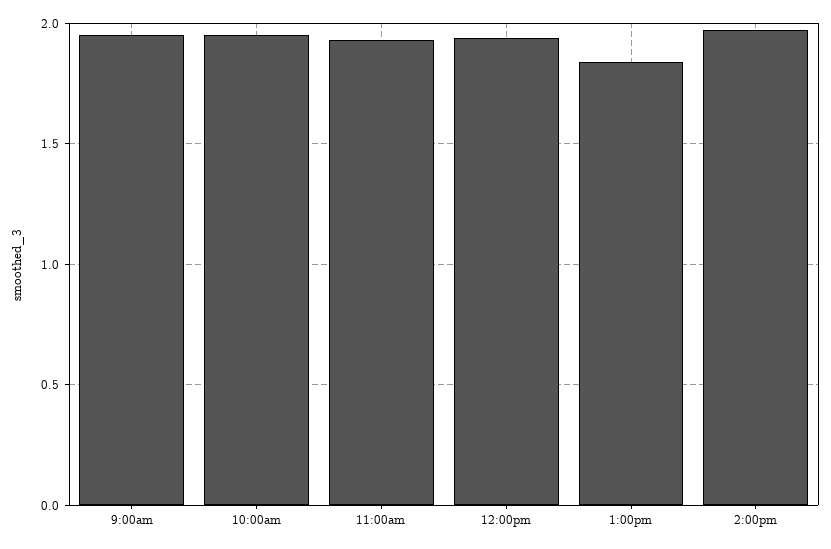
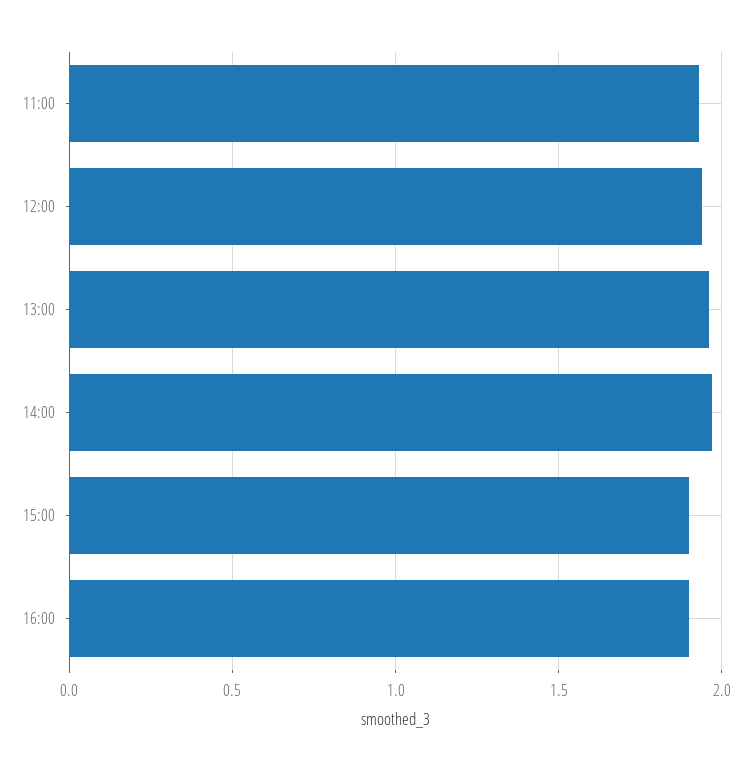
9:00am: 1.95 -> none
10:00am: 1.95 -> none
1:00pm: 1.85 -> 1.95
15:00: none -> 1.9
16:00: none -> 1.9

